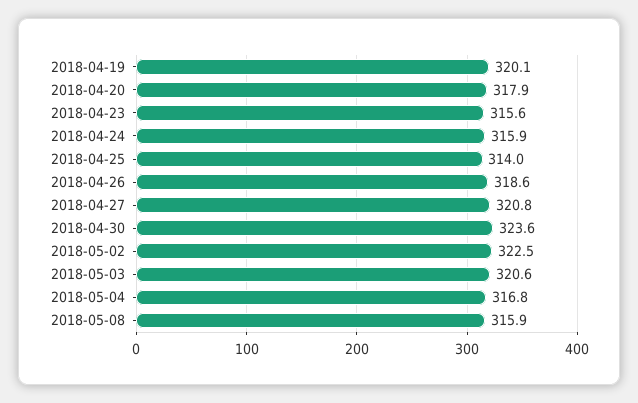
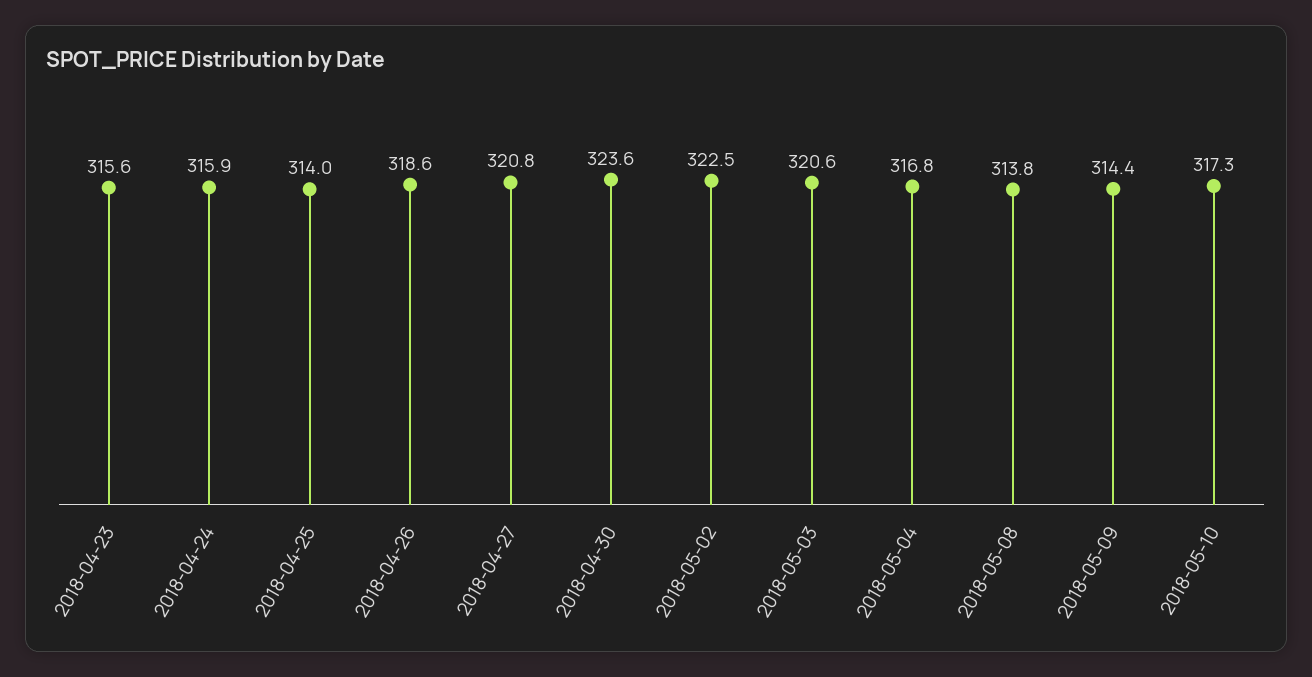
2018-04-19: 320.1 -> none
2018-04-20: 317.9 -> none
2018-05-08: 315.9 -> 313.8
2018-05-09: none -> 314.4
2018-05-10: none -> 317.3

